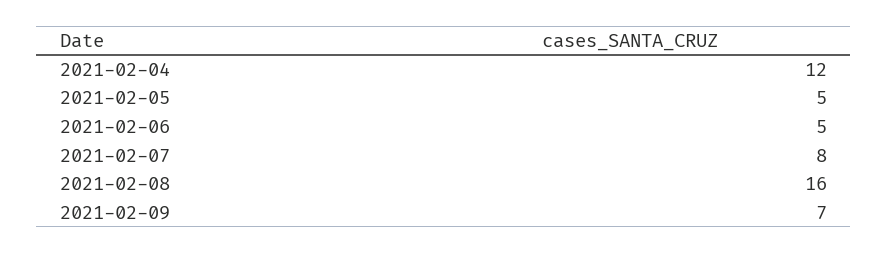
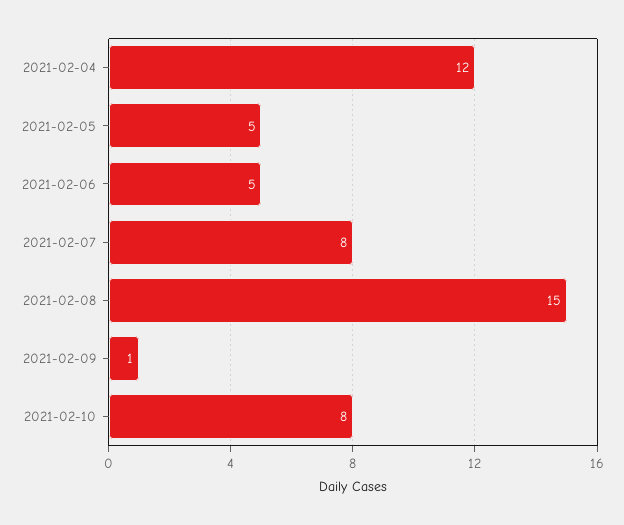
2021-02-08: 16 -> 15
2021-02-09: 7 -> 1
2021-02-10: none -> 8

